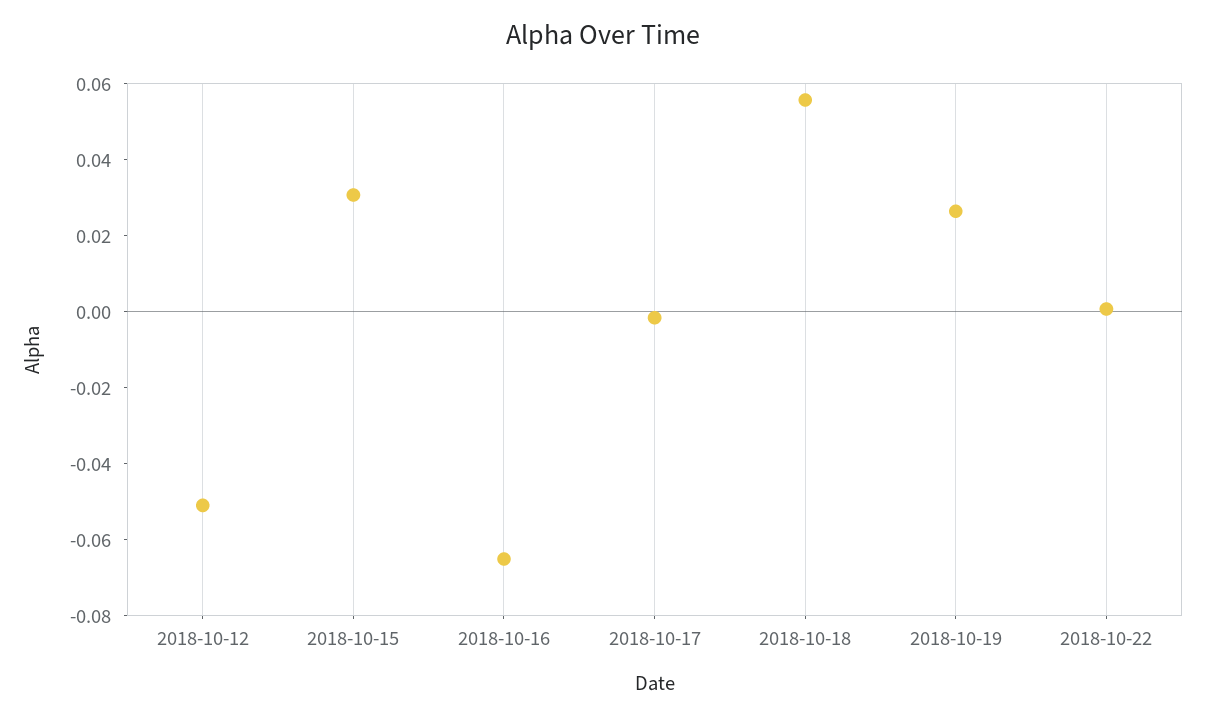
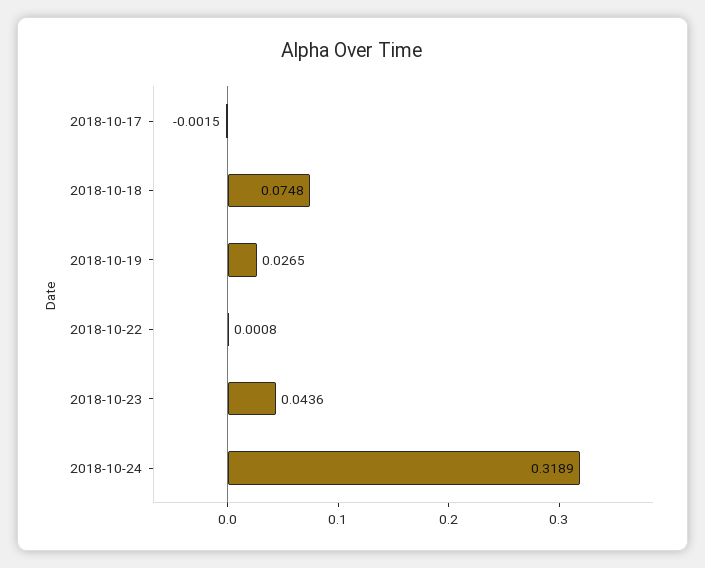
2018-10-12: -0.05 -> none
2018-10-15: 0.03 -> none
2018-10-16: -0.065 -> none
2018-10-18: 0.055 -> 0.0748
2018-10-23: none -> 0.0436
2018-10-24: none -> 0.3189

